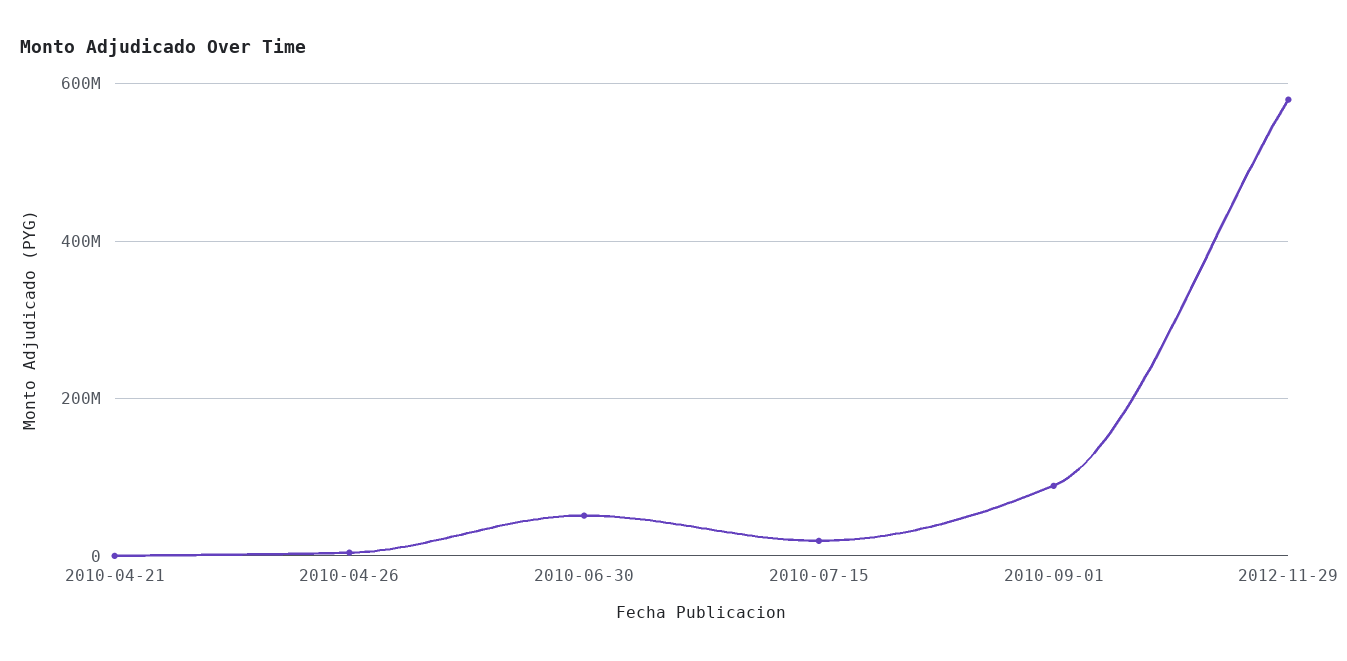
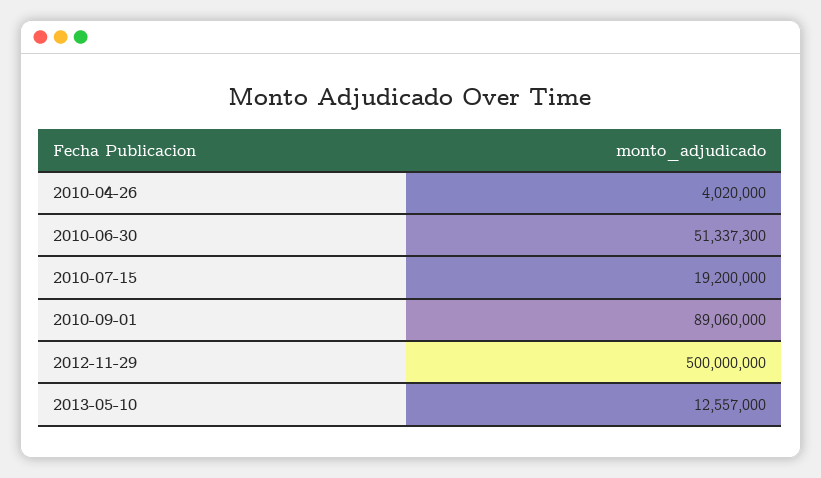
2010-04-21: 0 -> none
2012-11-29: 580000000 -> 500000000
2013-05-10: none -> 12557000

